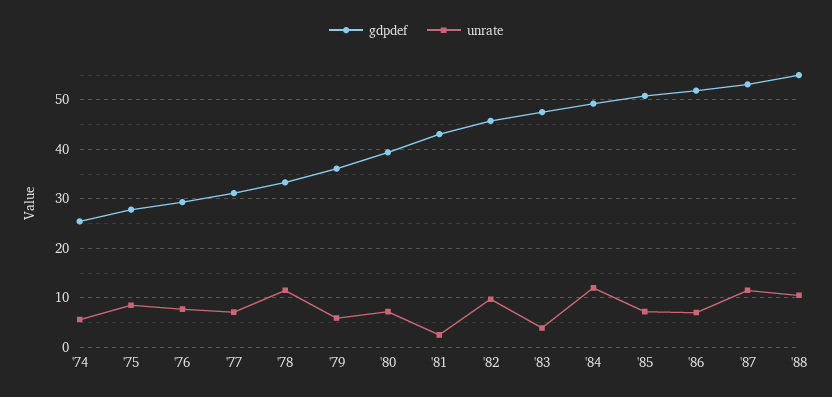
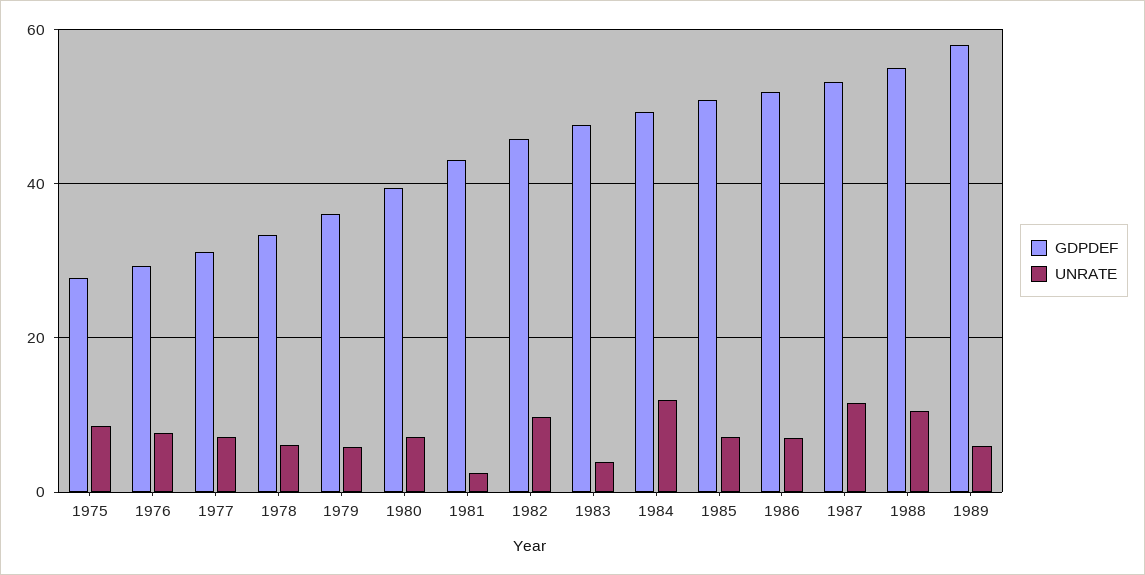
gdpdef, '74: 26 -> none
unrate, '74: 6 -> none
unrate, '78: 12 -> 6
gdpdef, 1989: none -> 58
unrate, 1989: none -> 6

